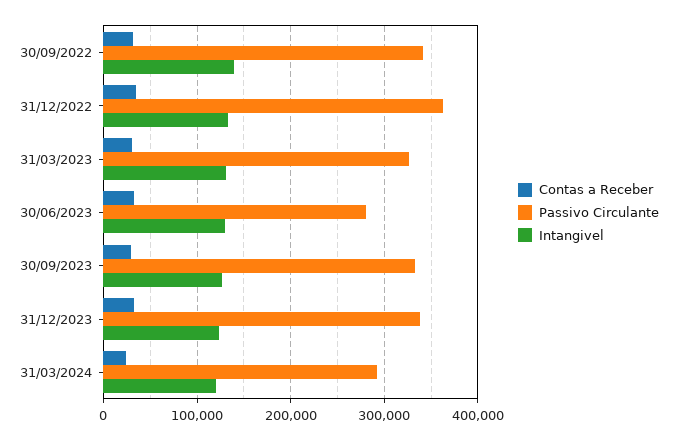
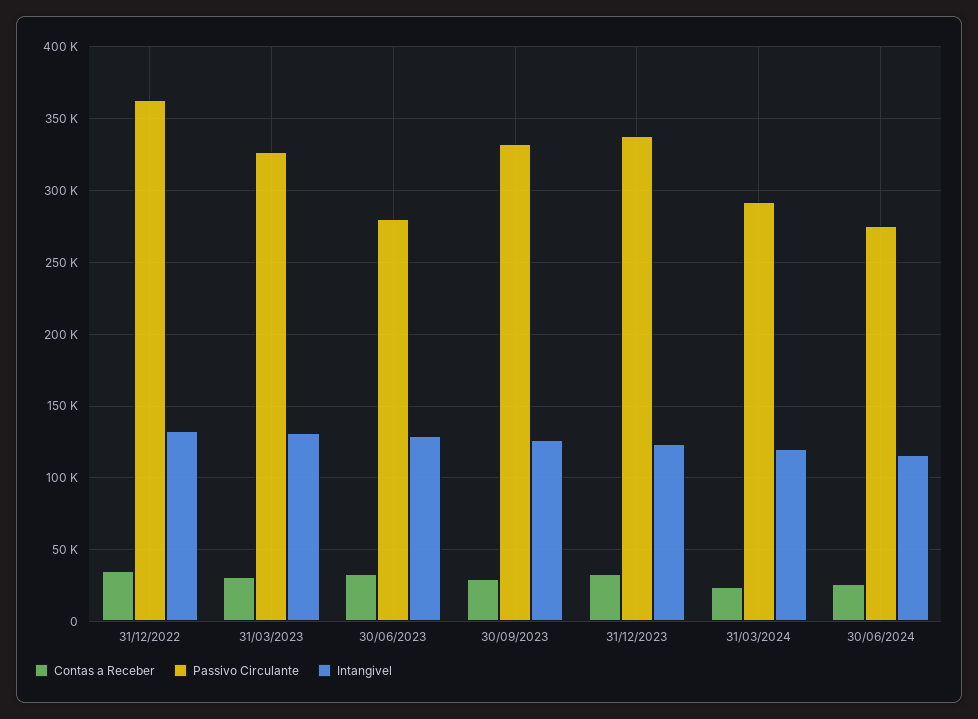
Contas a Receber, 30/09/2022: 30000 -> none
Passivo Circulante, 30/09/2022: 340000 -> none
Intangivel, 30/09/2022: 140000 -> none
Contas a Receber, 30/06/2024: none -> 25000
Passivo Circulante, 30/06/2024: none -> 275000
Intangivel, 30/06/2024: none -> 115000

